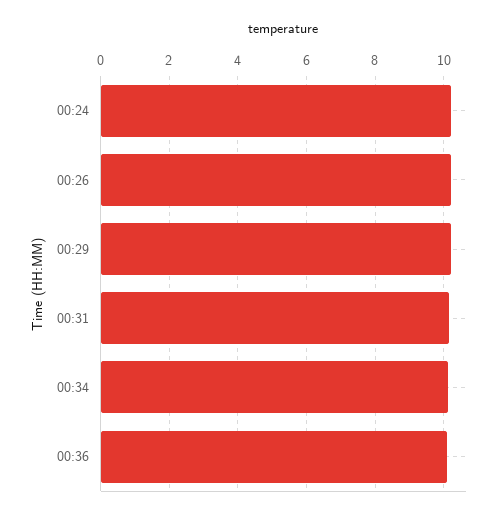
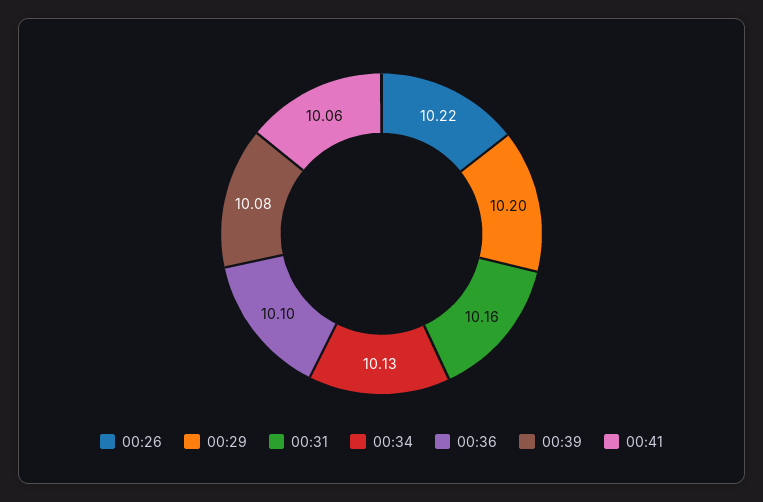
00:24: 10.2 -> none
00:39: none -> 10.08
00:41: none -> 10.06

